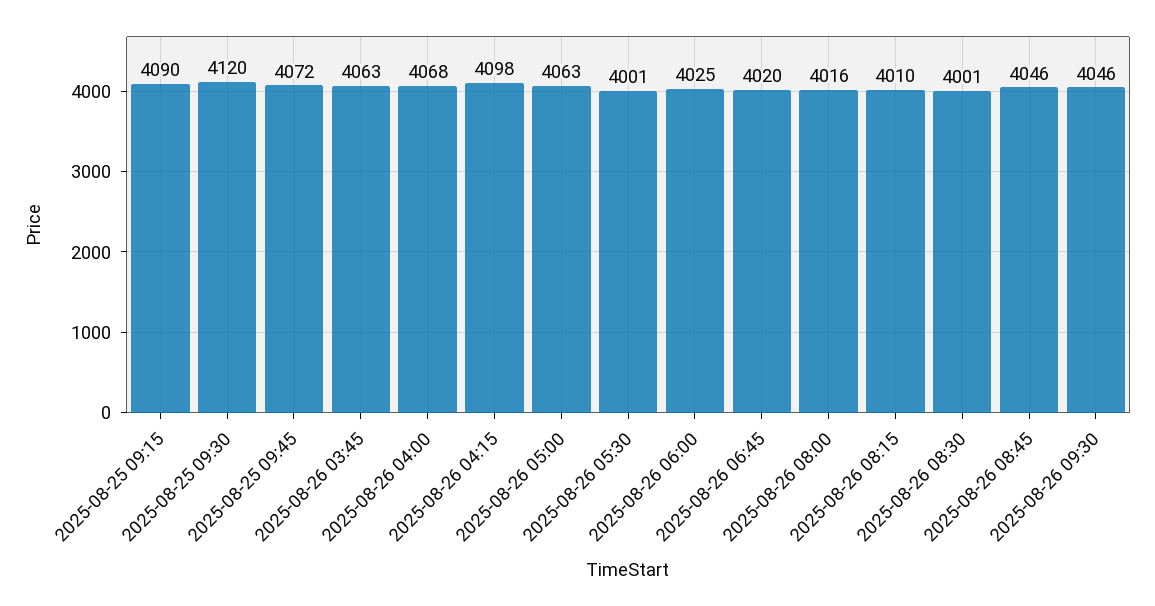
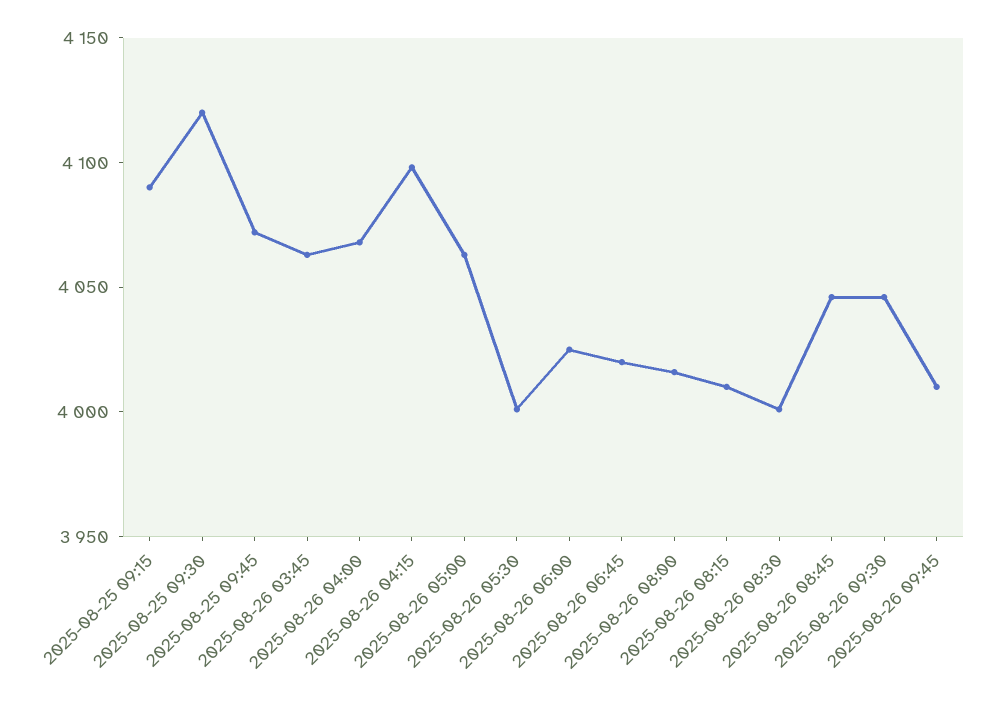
2025-08-26 09:45: none -> 4010

